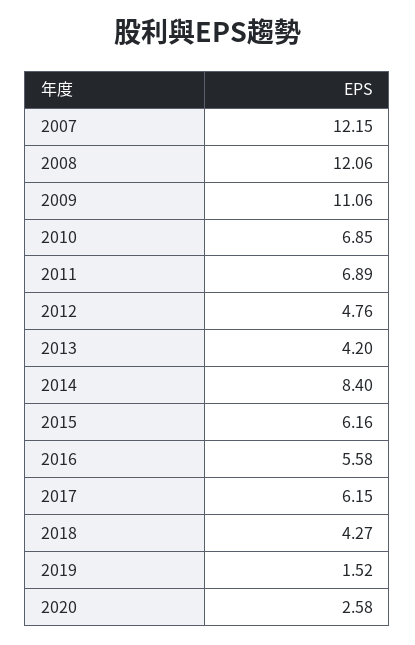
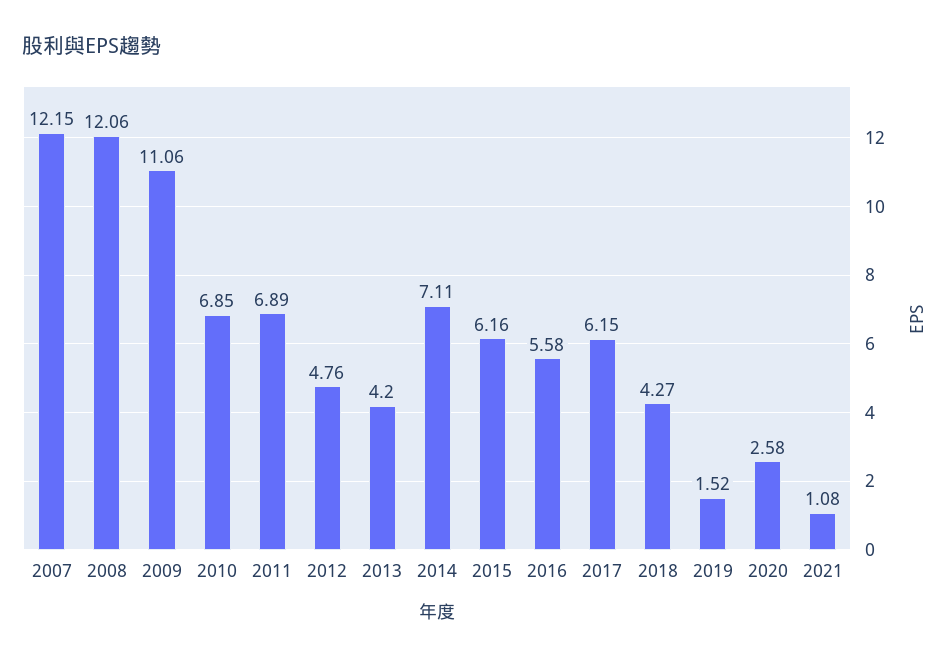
2014: 8.4 -> 7.11
2021: none -> 1.08

